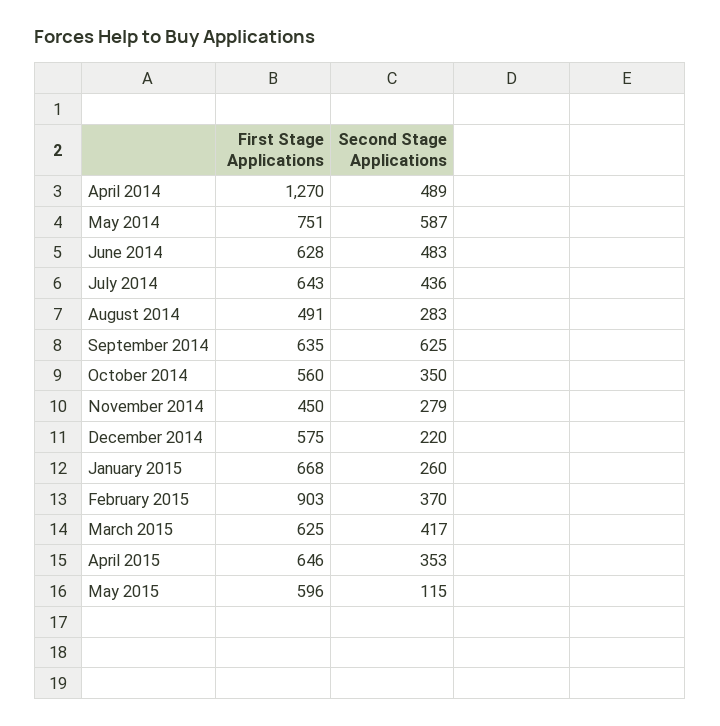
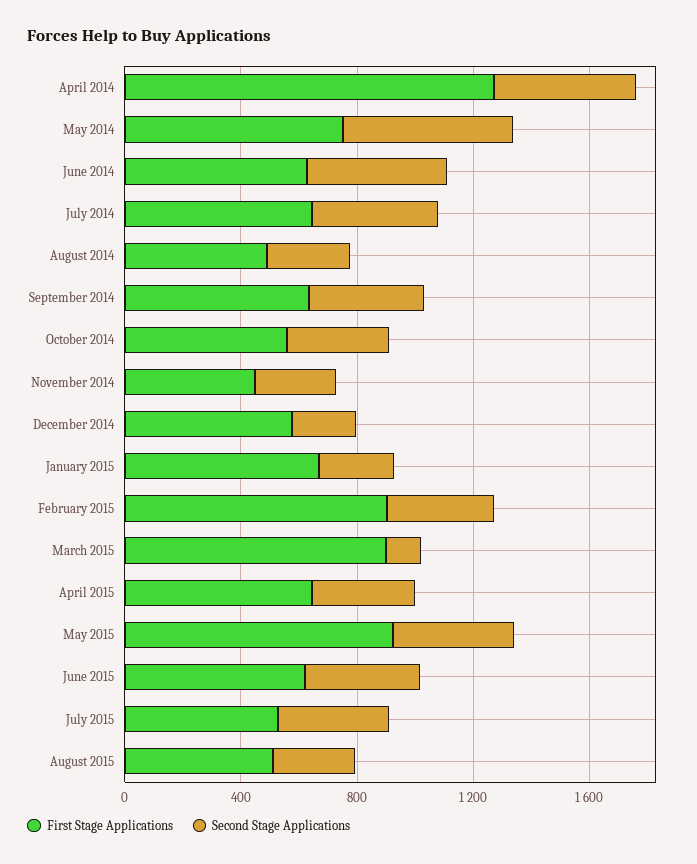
Second Stage Applications, September 2014: 625 -> 400
First Stage Applications, March 2015: 625 -> 900
Second Stage Applications, March 2015: 417 -> 100
First Stage Applications, May 2015: 596 -> 900
Second Stage Applications, May 2015: 115 -> 400
First Stage Applications, June 2015: none -> 600
Second Stage Applications, June 2015: none -> 400
First Stage Applications, July 2015: none -> 500
Second Stage Applications, July 2015: none -> 400
First Stage Applications, August 2015: none -> 500
Second Stage Applications, August 2015: none -> 300

